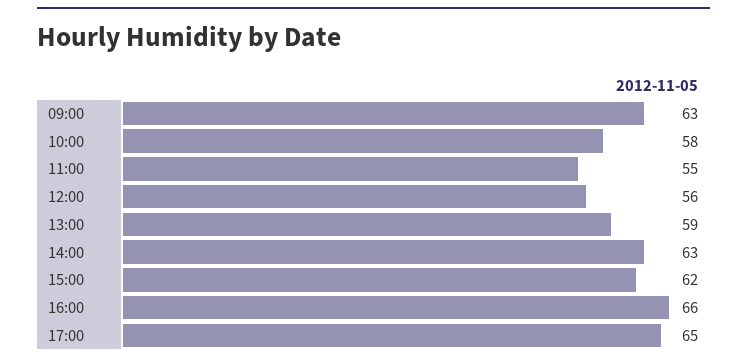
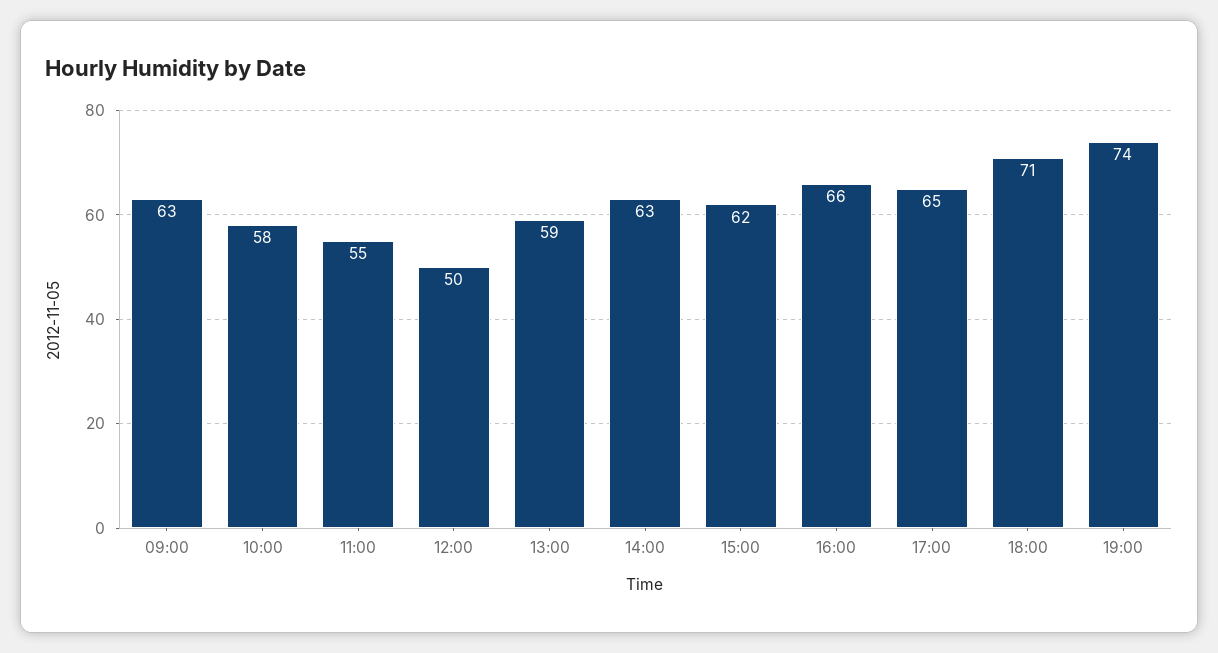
12:00: 56 -> 50
18:00: none -> 71
19:00: none -> 74

